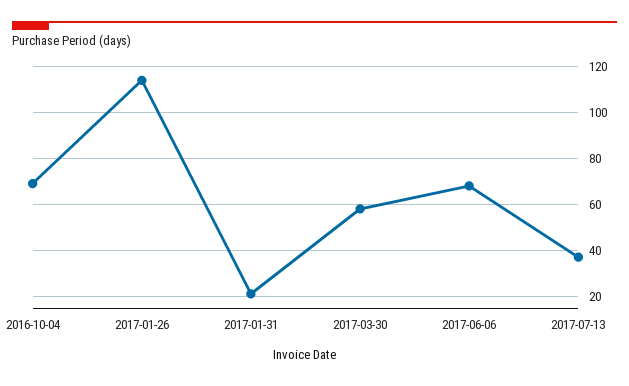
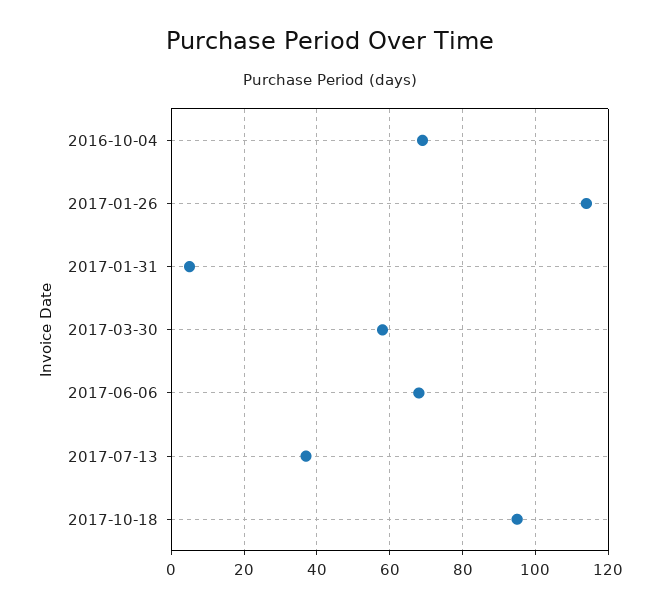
2017-01-31: 20 -> 5
2017-10-18: none -> 95

